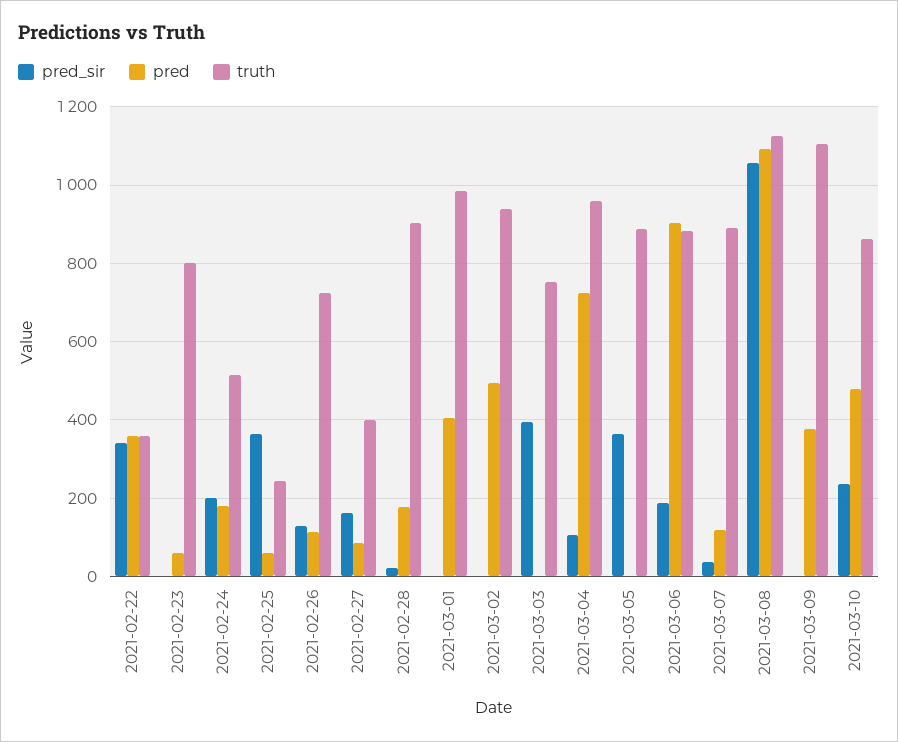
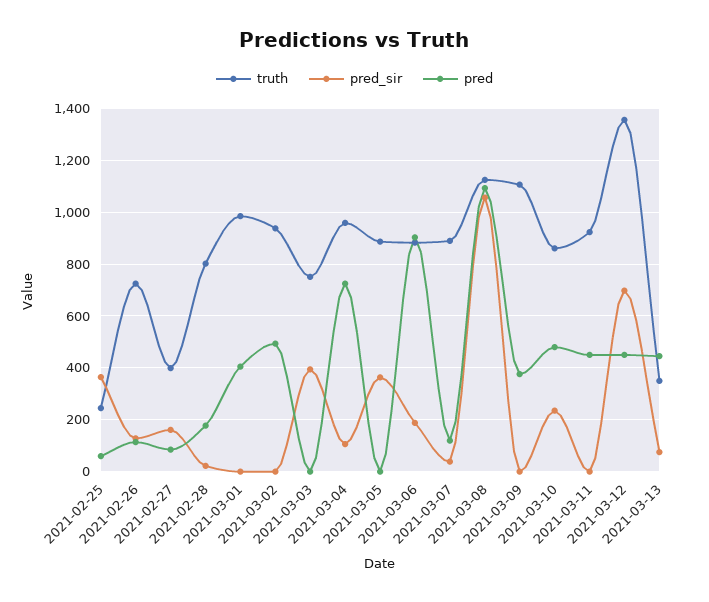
pred_sir, 2021-02-22: 340 -> none
pred, 2021-02-22: 360 -> none
truth, 2021-02-22: 360 -> none
pred_sir, 2021-02-23: 0 -> none
pred, 2021-02-23: 60 -> none
truth, 2021-02-23: 800 -> none
pred_sir, 2021-02-24: 200 -> none
pred, 2021-02-24: 180 -> none
truth, 2021-02-24: 520 -> none
truth, 2021-02-28: 900 -> 800
truth, 2021-03-11: none -> 925
pred_sir, 2021-03-11: none -> 0
pred, 2021-03-11: none -> 450
truth, 2021-03-12: none -> 1350
pred_sir, 2021-03-12: none -> 700
pred, 2021-03-12: none -> 450
truth, 2021-03-13: none -> 350
pred_sir, 2021-03-13: none -> 75
pred, 2021-03-13: none -> 450

